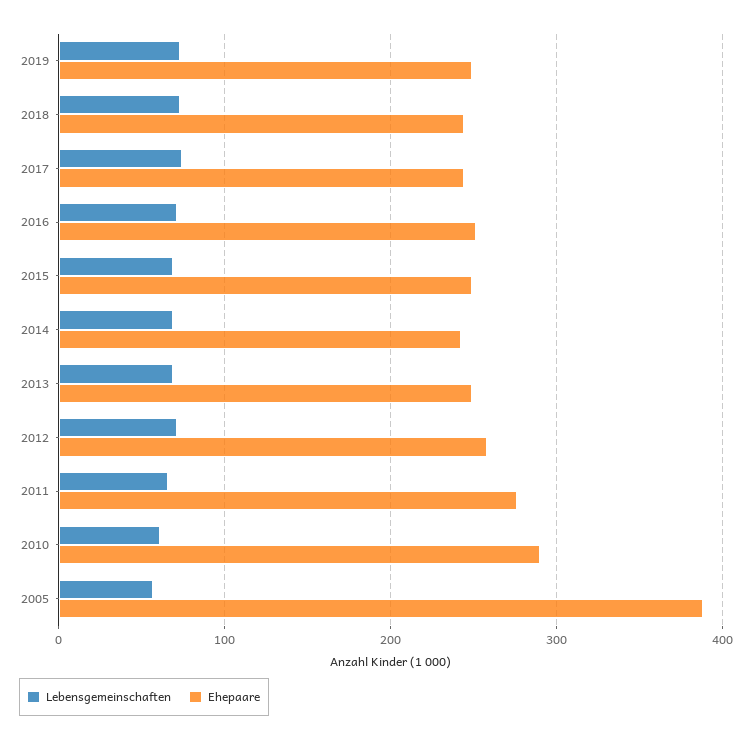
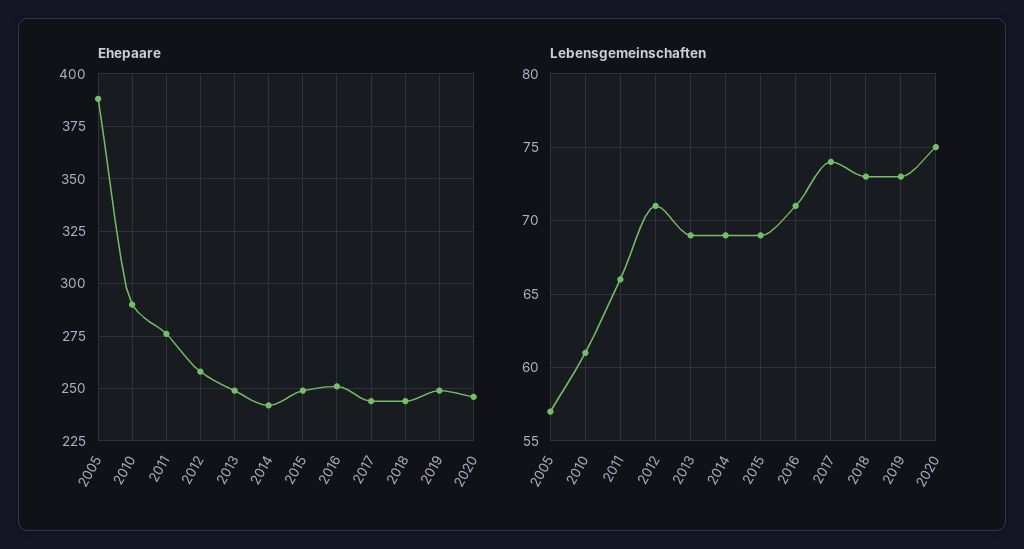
Ehepaare, 2020: none -> 245
Lebensgemeinschaften, 2020: none -> 75

